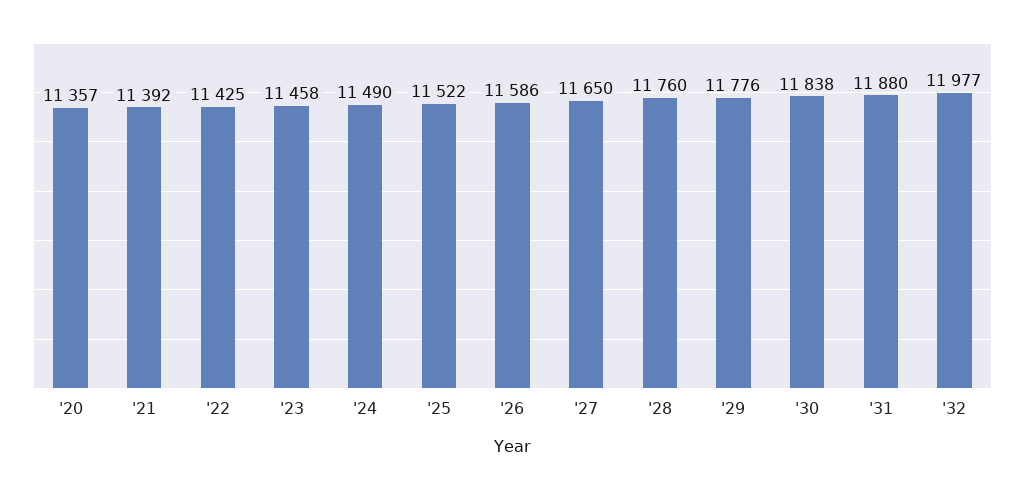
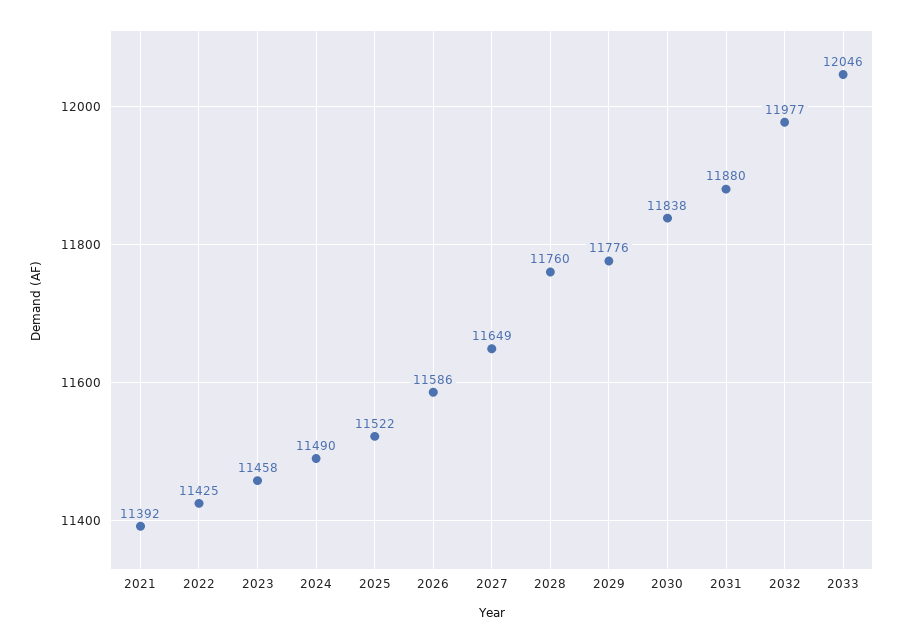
'20: 11357 -> none
'27: 11650 -> 11649
2033: none -> 12046

